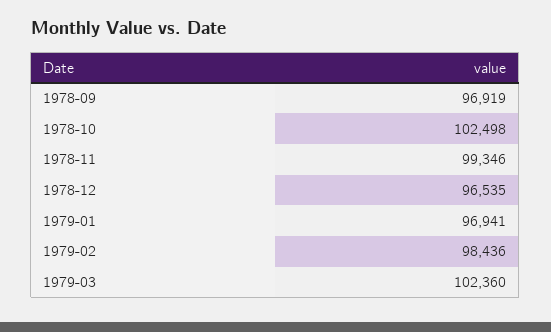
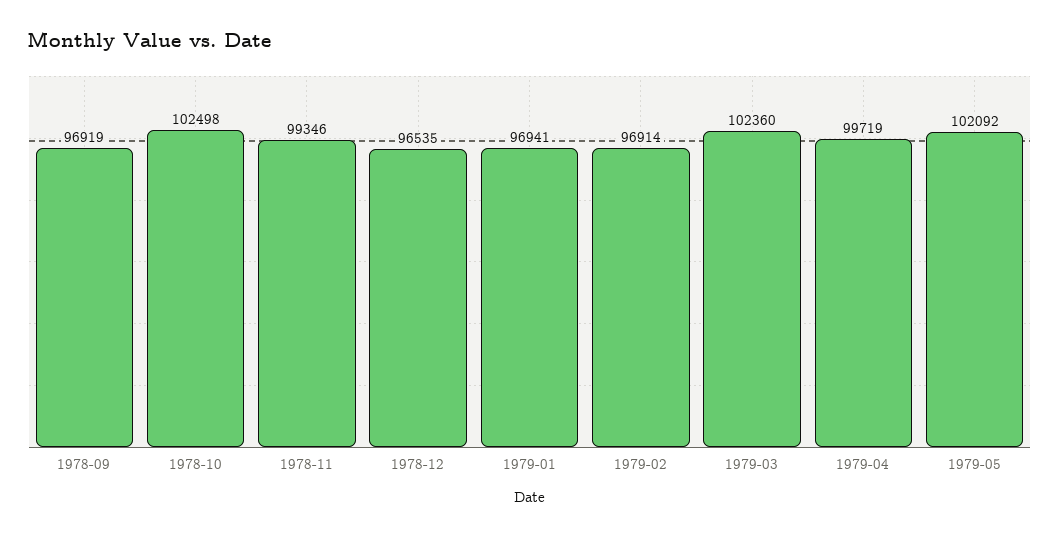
1979-02: 98436 -> 96914
1979-04: none -> 99719
1979-05: none -> 102092

